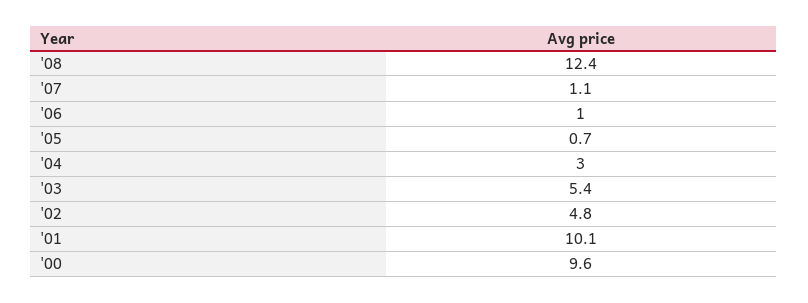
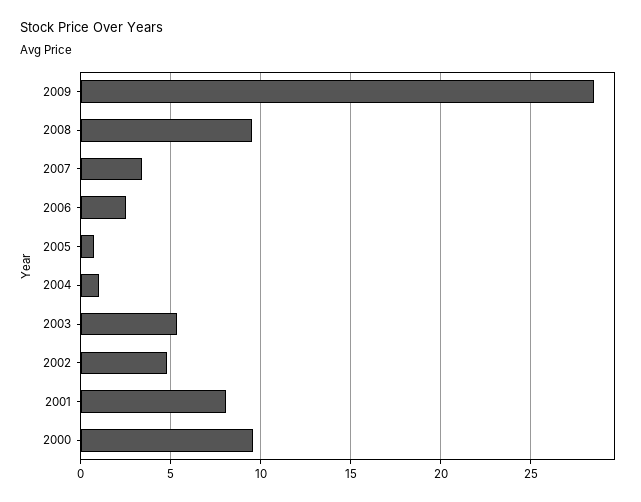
'08: 12.4 -> 9.5
'07: 1.1 -> 3.5
'06: 1 -> 2.5
'04: 3 -> 1
'01: 10.1 -> 8
2009: none -> 28.5

